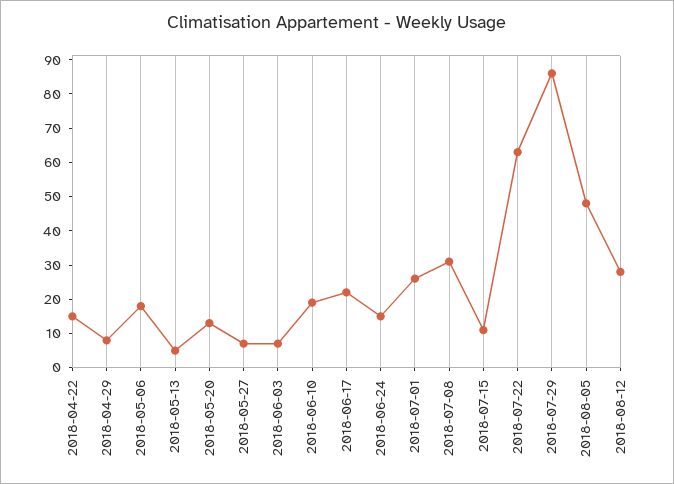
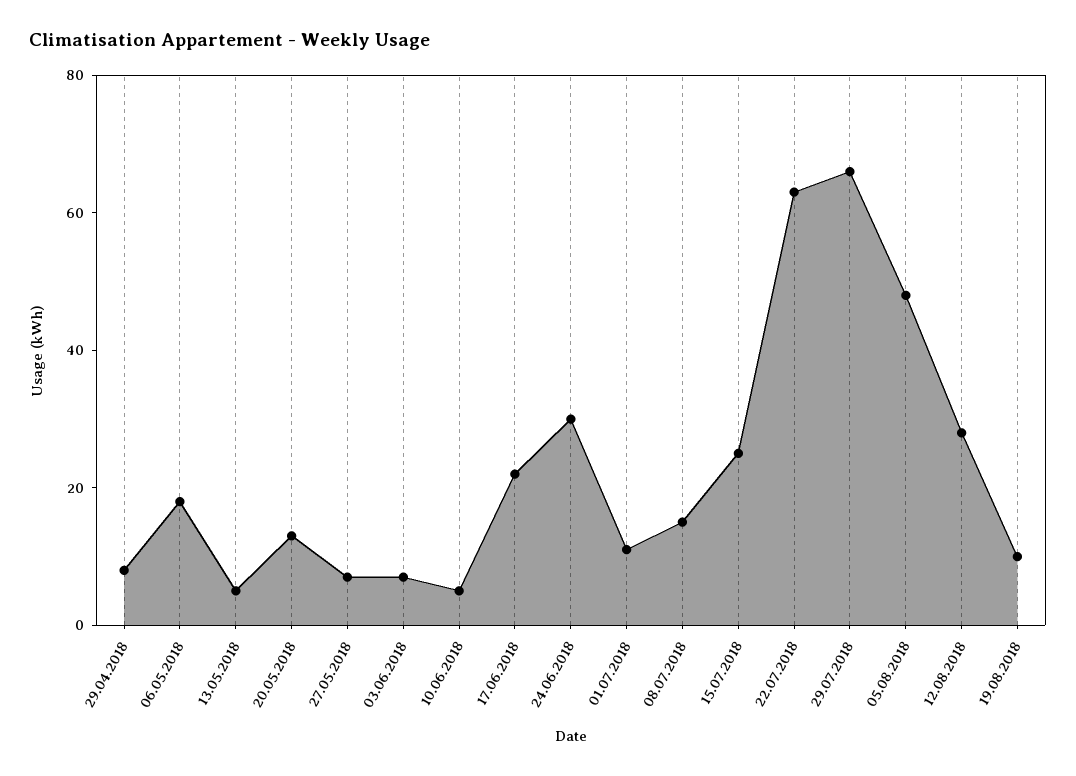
2018-04-22: 15 -> none
2018-06-10: 20 -> 5
2018-06-24: 15 -> 30
2018-07-01: 25 -> 10
2018-07-08: 30 -> 15
2018-07-15: 10 -> 25
2018-07-29: 85 -> 65
19.08.2018: none -> 10

